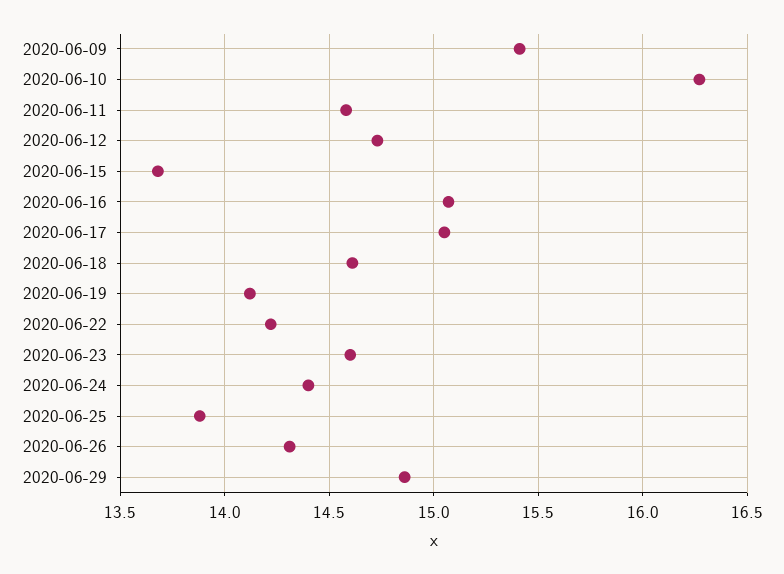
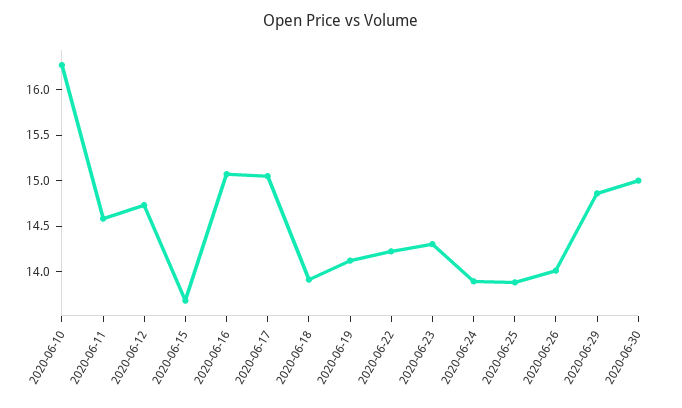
2020-06-09: 15.4 -> none
2020-06-18: 14.6 -> 13.9
2020-06-23: 14.6 -> 14.3
2020-06-24: 14.4 -> 13.9
2020-06-26: 14.3 -> 14
2020-06-30: none -> 15

